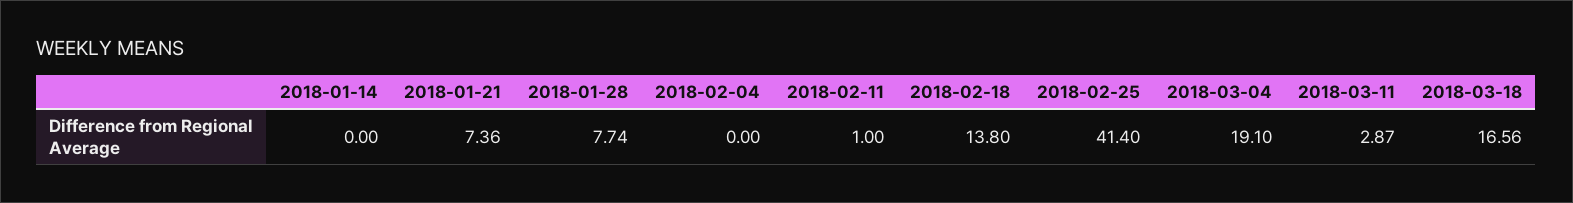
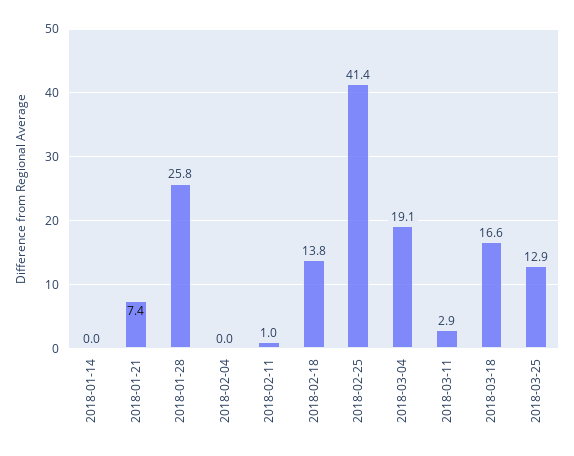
2018-01-28: 7.74 -> 25.8
2018-03-25: none -> 12.9

